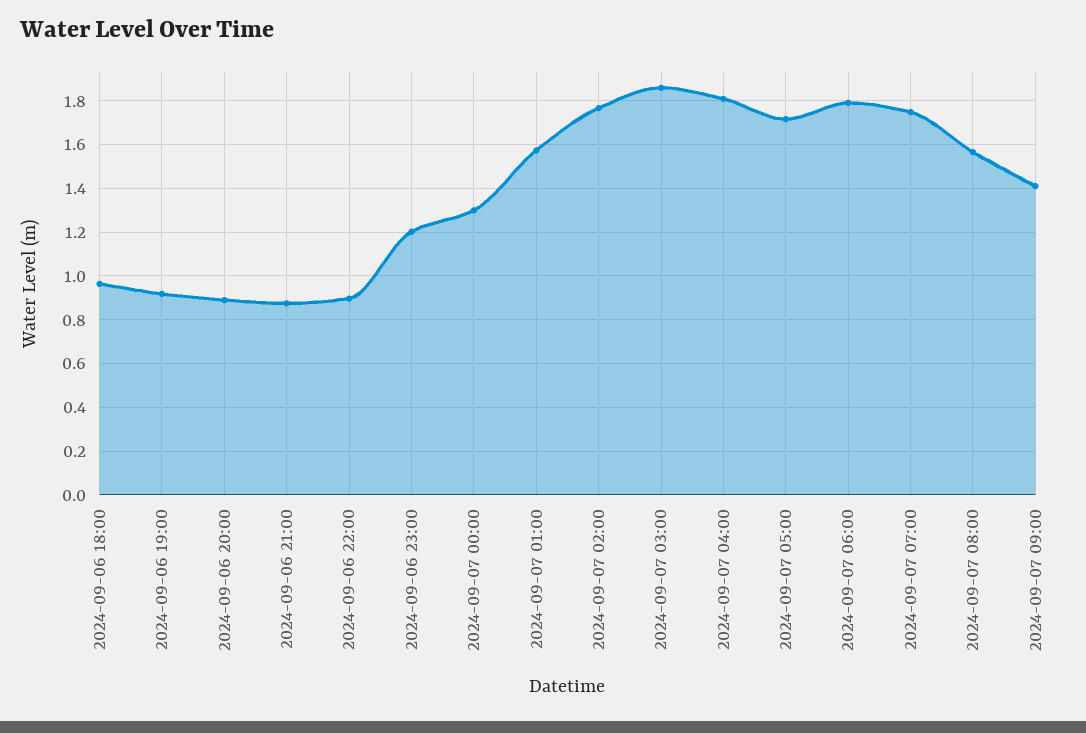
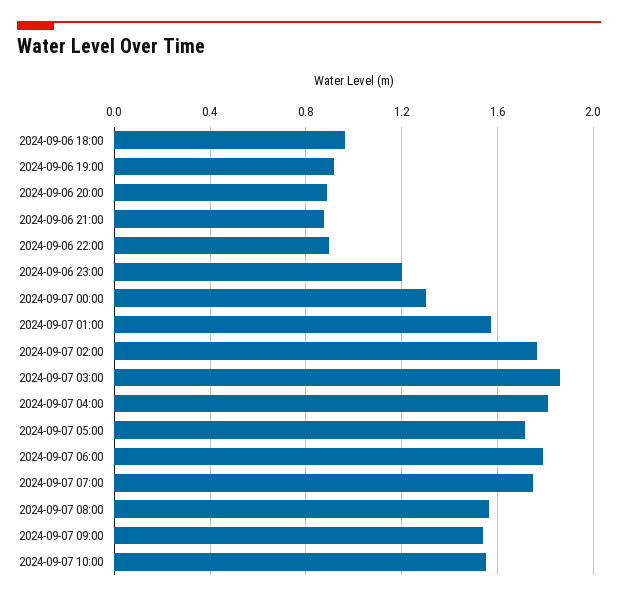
2024-09-07 09:00: 1.4 -> 1.55
2024-09-07 10:00: none -> 1.55

